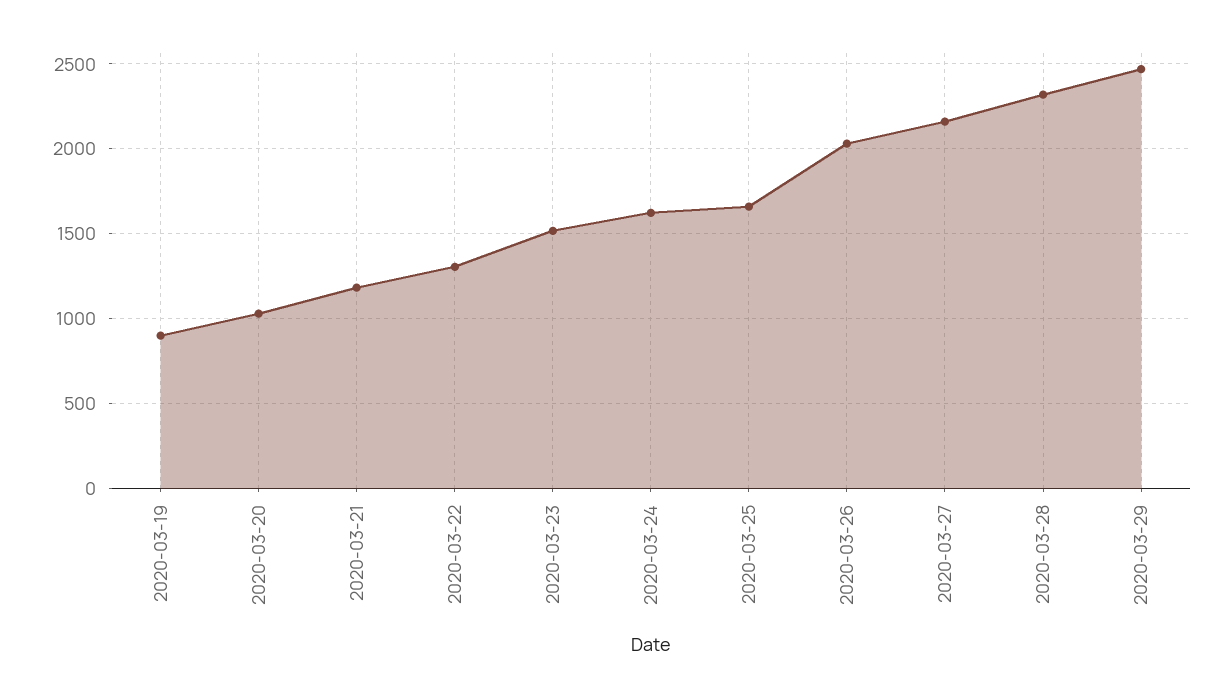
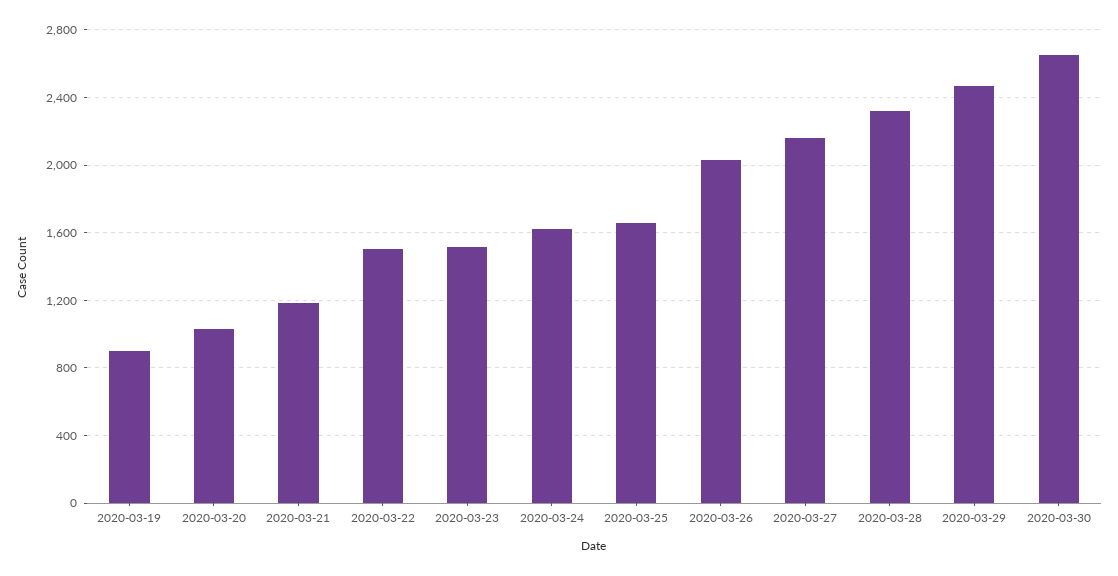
2020-03-22: 1300 -> 1500
2020-03-30: none -> 2650

